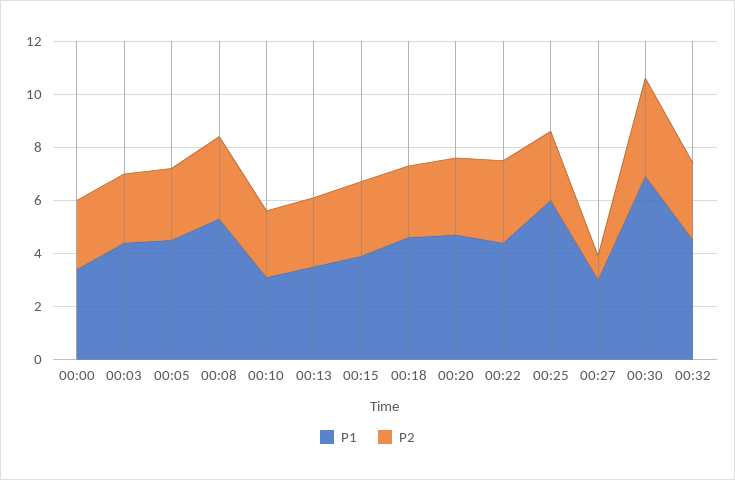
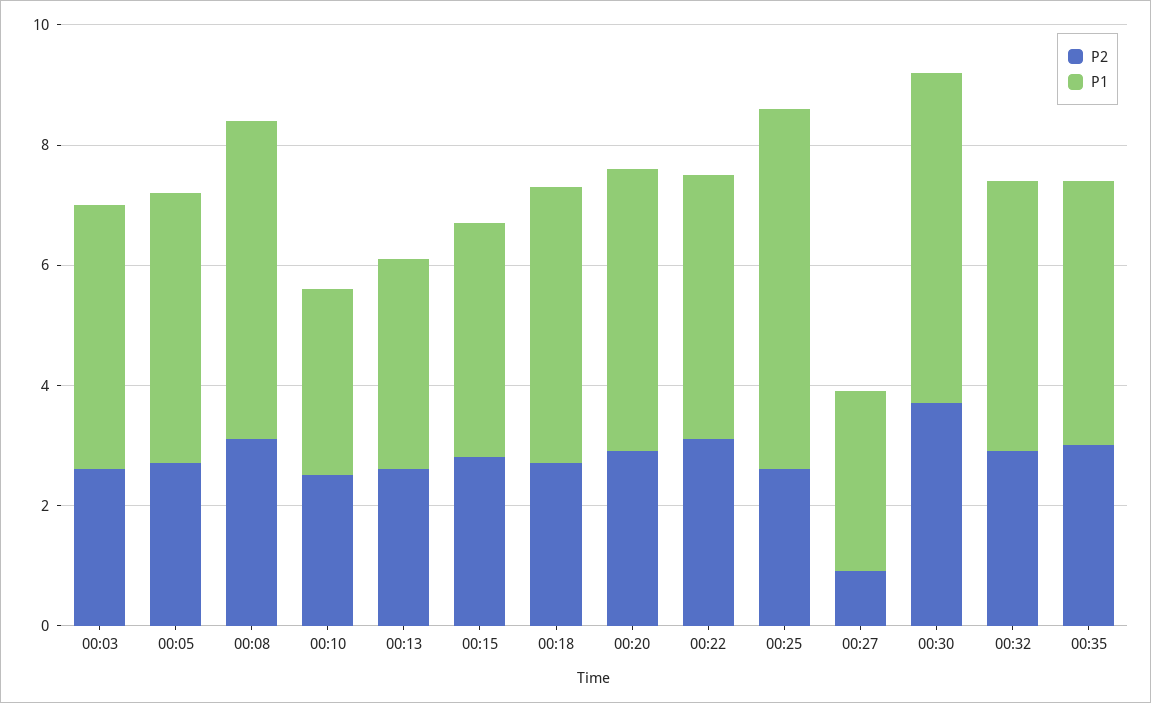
P1, 00:00: 3.5 -> none
P2, 00:00: 2.5 -> none
P1, 00:30: 7 -> 5.5
P2, 00:35: none -> 3
P1, 00:35: none -> 4.5

